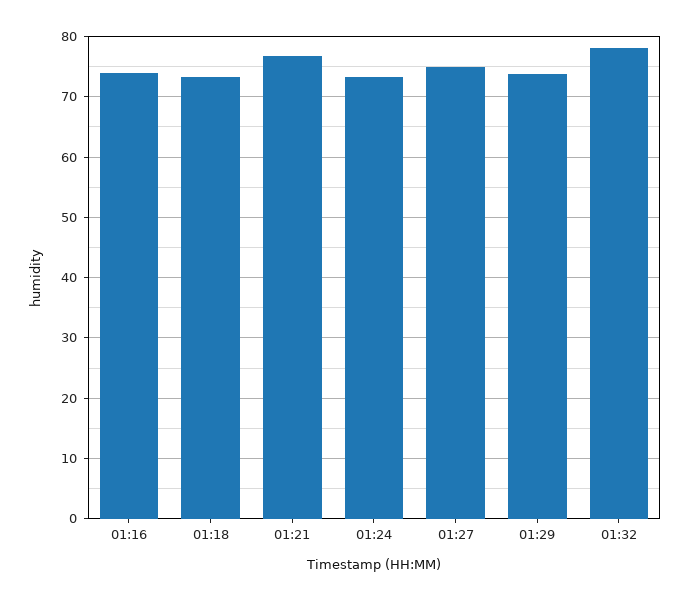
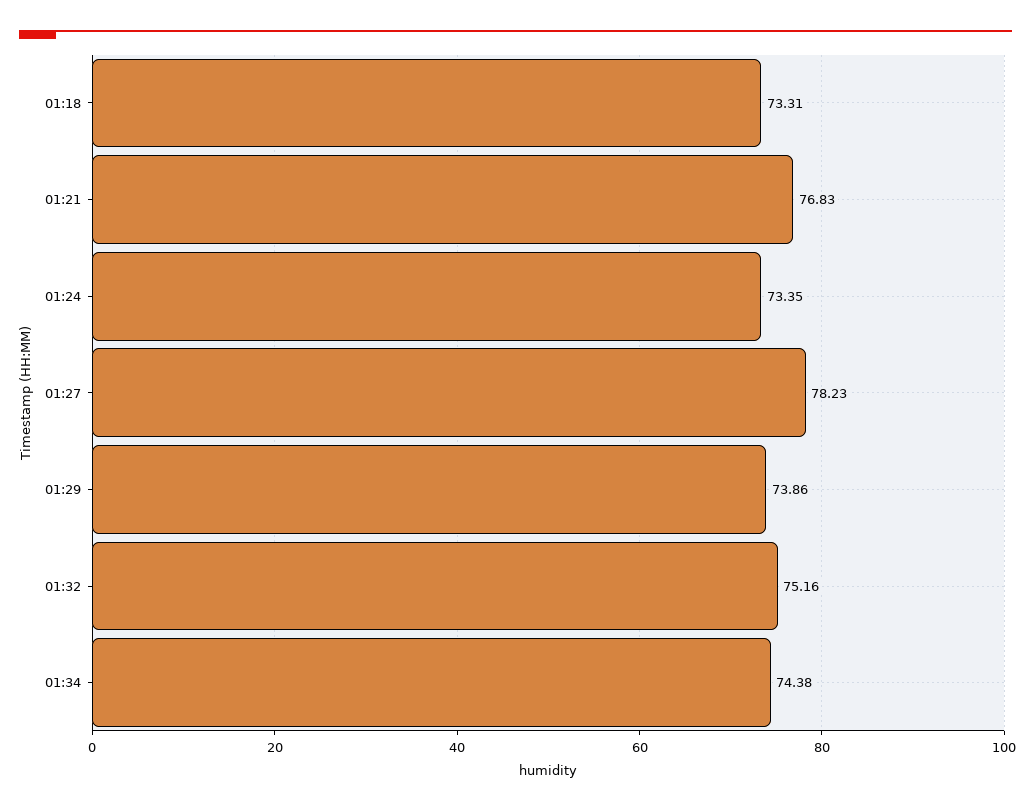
01:16: 74 -> none
01:27: 75 -> 78.23
01:32: 78 -> 75.16
01:34: none -> 74.38

